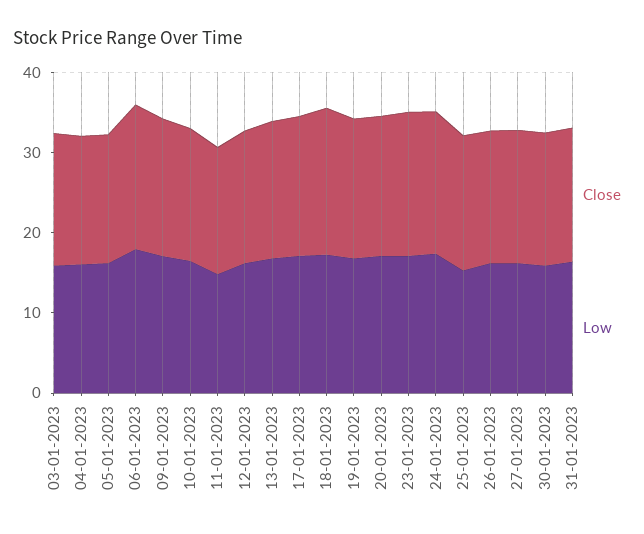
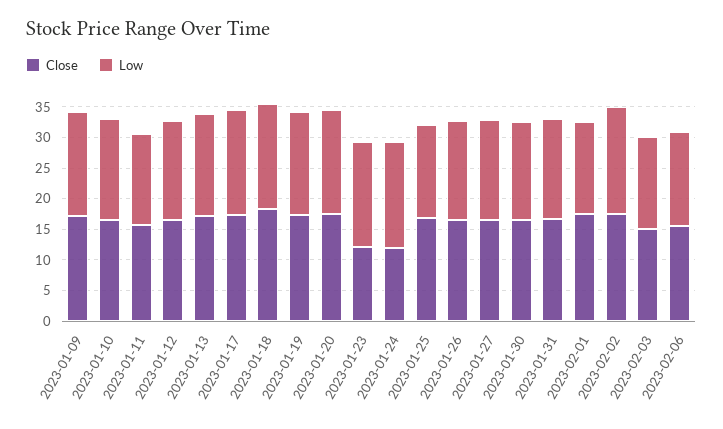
Close, 03-01-2023: 16 -> none
Low, 03-01-2023: 16 -> none
Close, 04-01-2023: 16 -> none
Low, 04-01-2023: 16 -> none
Close, 05-01-2023: 16 -> none
Low, 05-01-2023: 16 -> none
Close, 06-01-2023: 18 -> none
Low, 06-01-2023: 18 -> none
Close, 23-01-2023: 18 -> 12.5
Close, 24-01-2023: 18 -> 12.5
Close, 2023-02-01: none -> 17.5
Low, 2023-02-01: none -> 15
Close, 2023-02-02: none -> 17.5
Low, 2023-02-02: none -> 17.5
Close, 2023-02-03: none -> 15
Low, 2023-02-03: none -> 15
Close, 2023-02-06: none -> 15
Low, 2023-02-06: none -> 15

